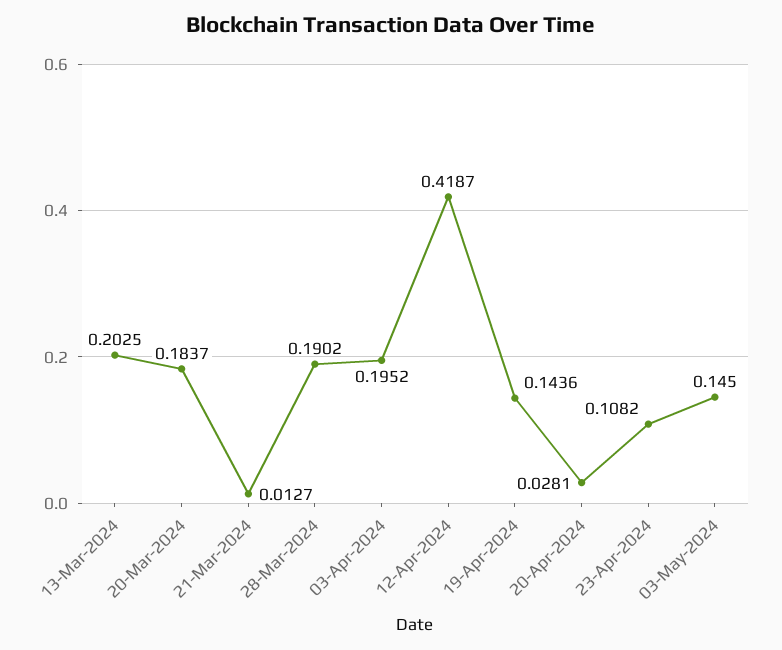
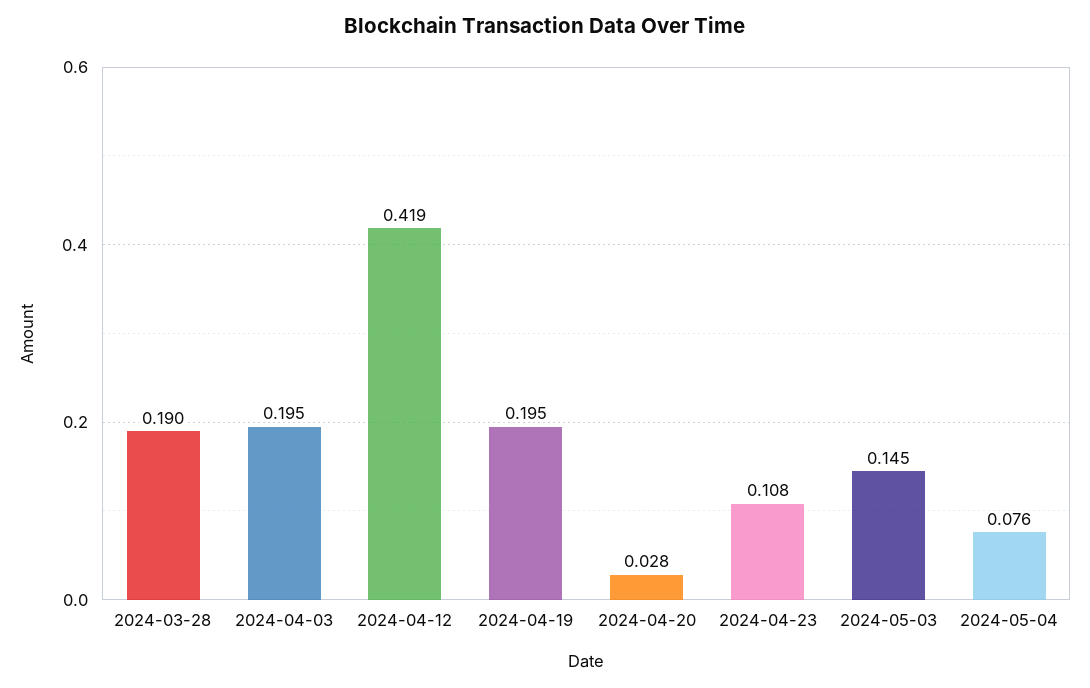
13-Mar-2024: 0.2025 -> none
20-Mar-2024: 0.1837 -> none
21-Mar-2024: 0.0127 -> none
19-Apr-2024: 0.1436 -> 0.195
2024-05-04: none -> 0.076

